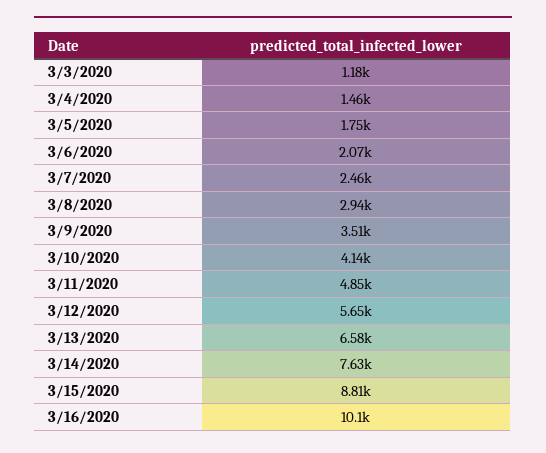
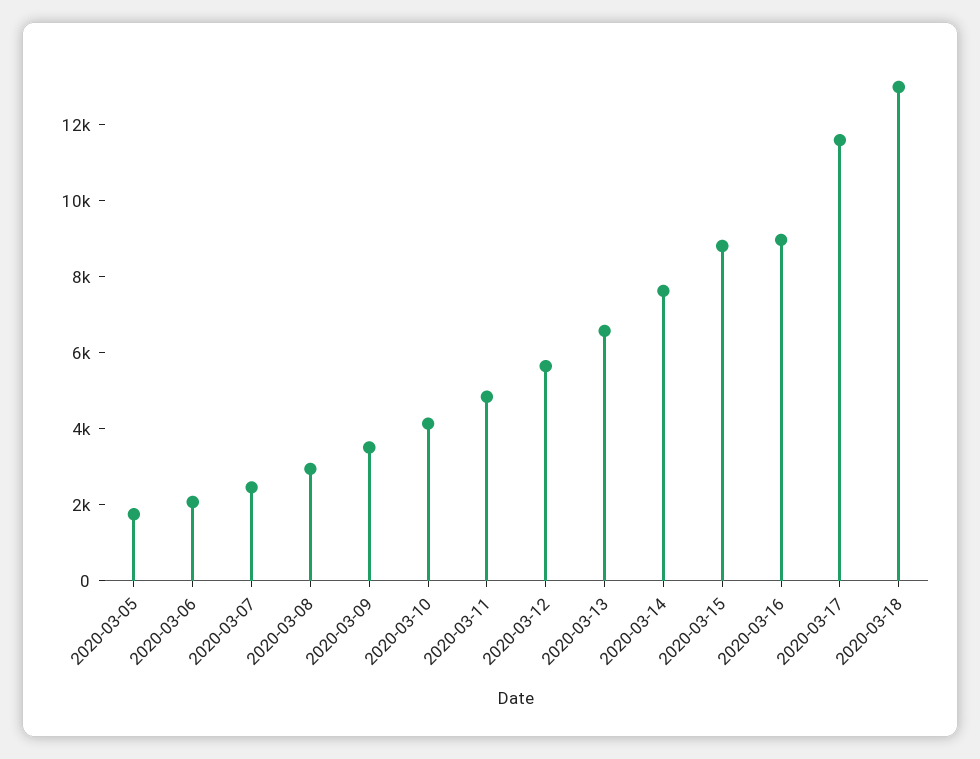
3/3/2020: 1180 -> none
3/4/2020: 1460 -> none
3/16/2020: 10100 -> 9000
2020-03-17: none -> 11500
2020-03-18: none -> 13000

